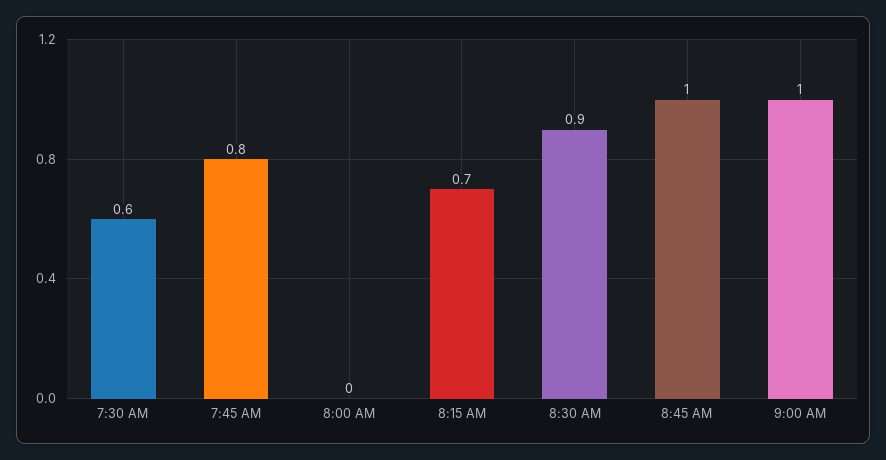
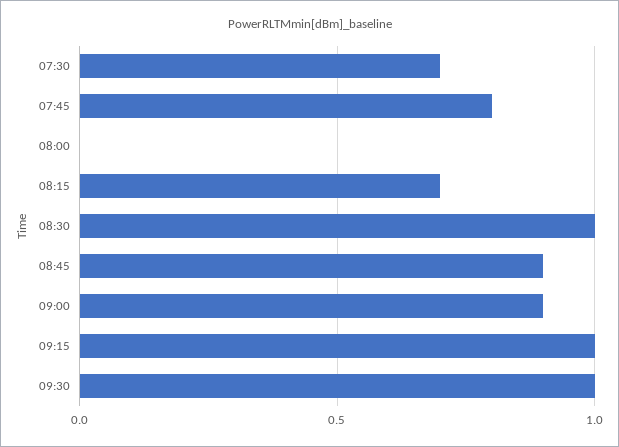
7:30 AM: 0.6 -> 0.7
8:30 AM: 0.9 -> 1
8:45 AM: 1 -> 0.9
9:00 AM: 1 -> 0.9
09:15: none -> 1
09:30: none -> 1

